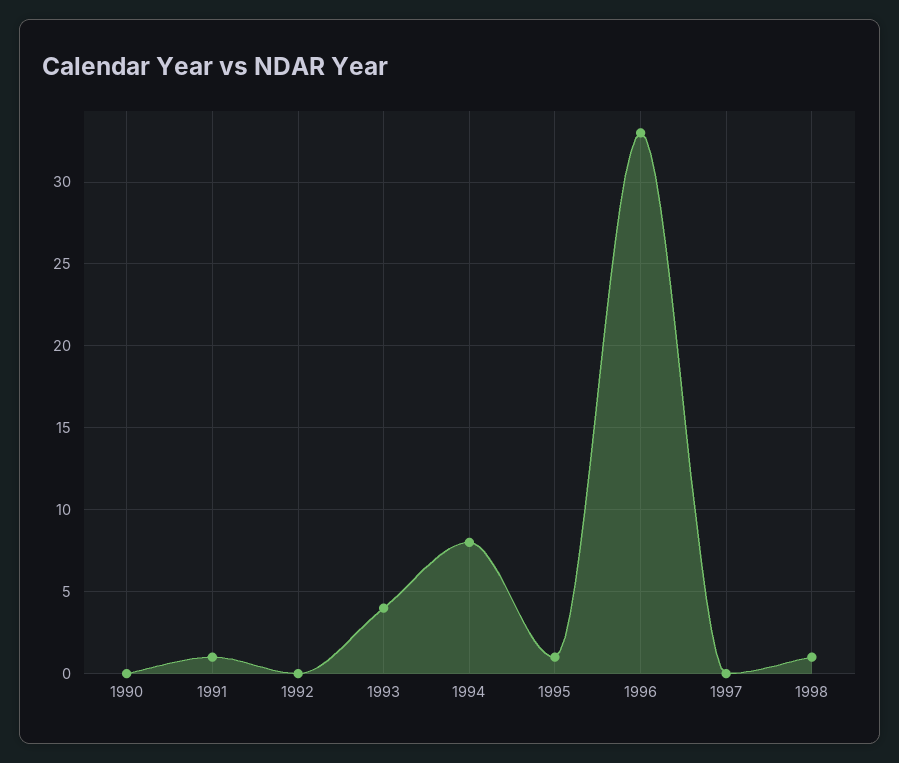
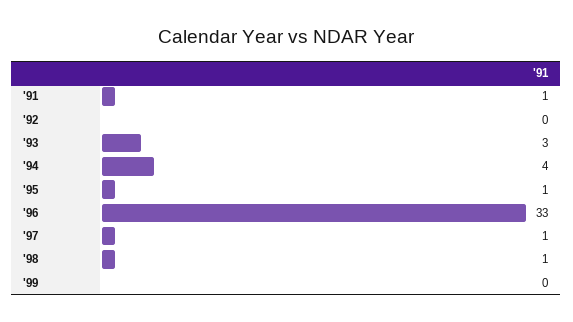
1990: 0 -> none
1993: 4 -> 3
1994: 8 -> 4
1997: 0 -> 1
'99: none -> 0

